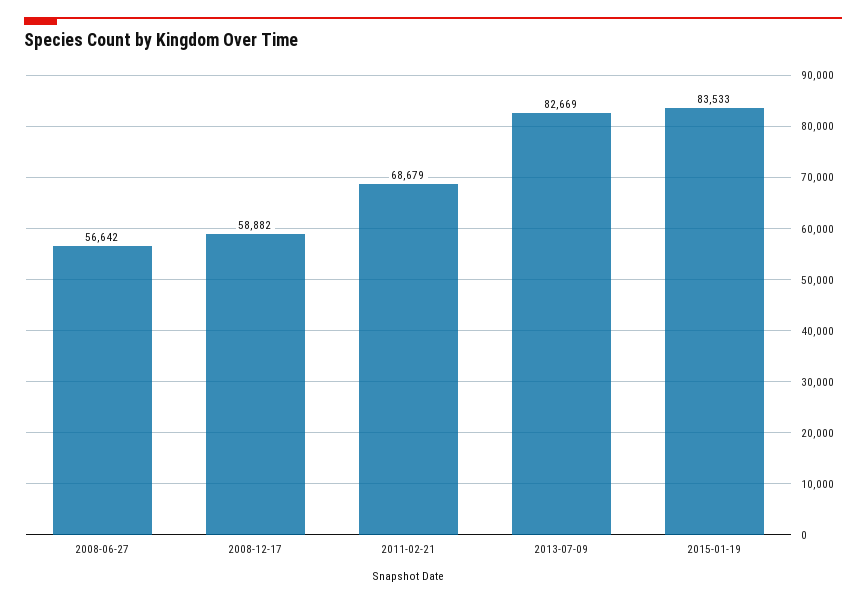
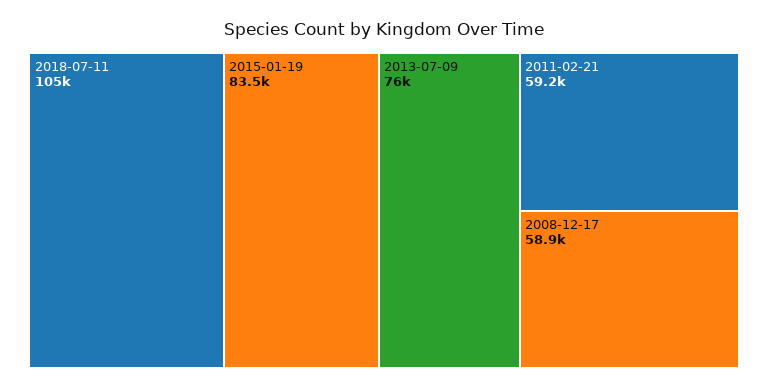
2008-06-27: 56642 -> none
2011-02-21: 68679 -> 59200
2013-07-09: 82669 -> 76000
2018-07-11: none -> 105000

